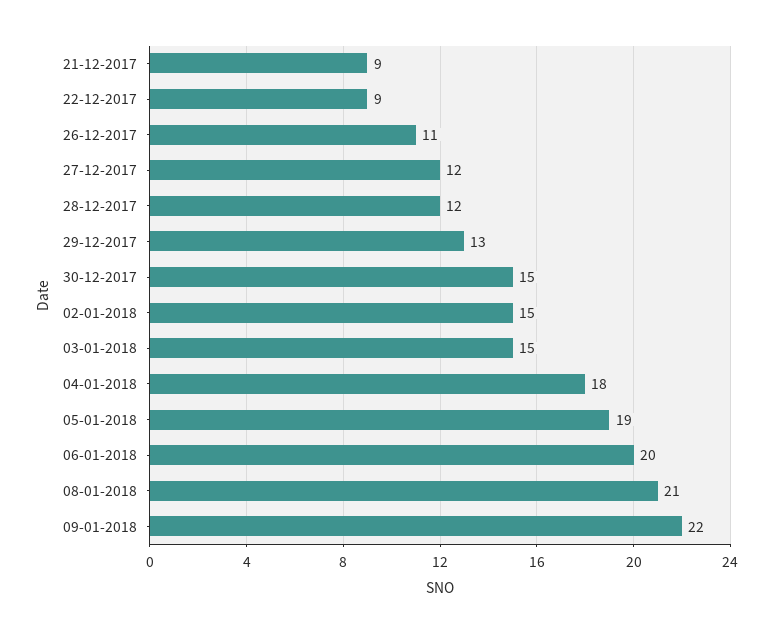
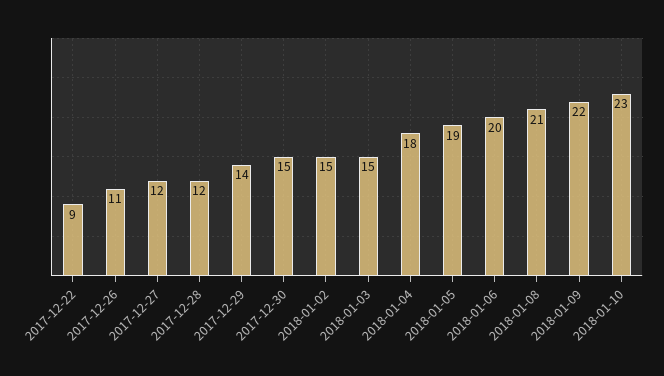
21-12-2017: 9 -> none
29-12-2017: 13 -> 14
2018-01-10: none -> 23

